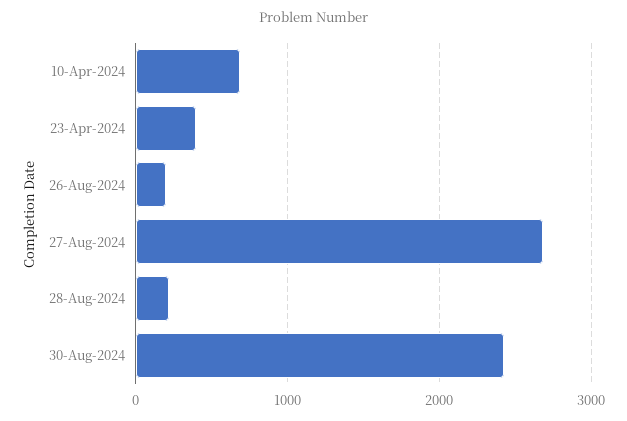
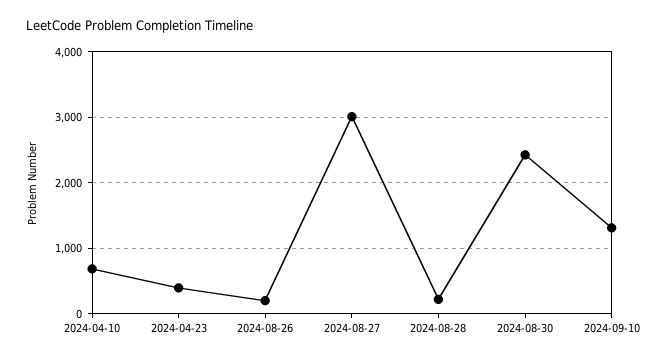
27-Aug-2024: 2700 -> 3000
2024-09-10: none -> 1300

